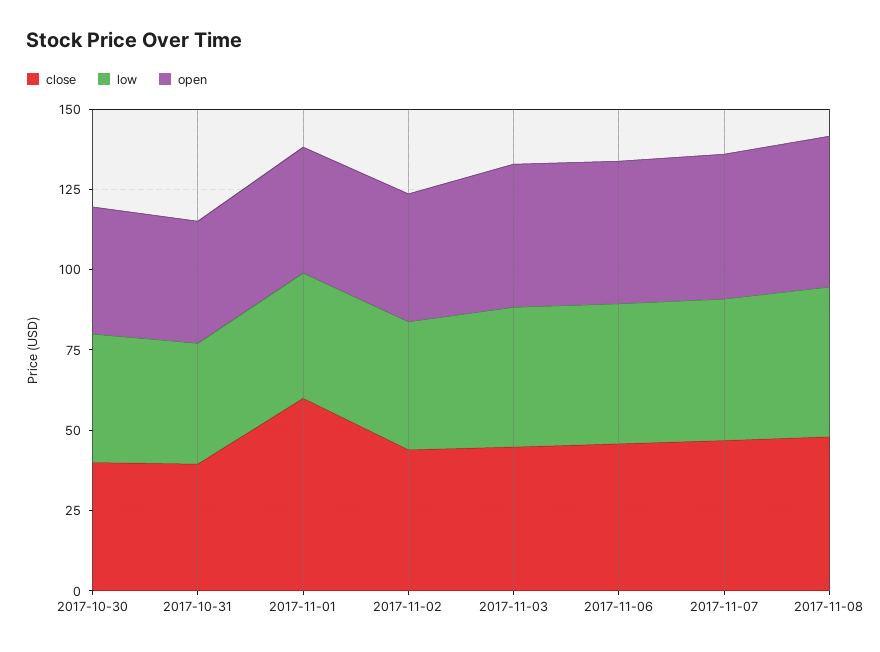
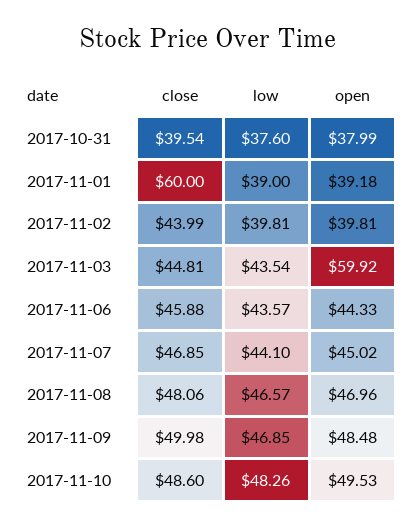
close, 2017-10-30: 40 -> none
low, 2017-10-30: 40 -> none
open, 2017-10-30: 40 -> none
open, 2017-11-03: 45 -> 59.92
close, 2017-11-09: none -> 49.98
low, 2017-11-09: none -> 46.85
open, 2017-11-09: none -> 48.48
close, 2017-11-10: none -> 48.6
low, 2017-11-10: none -> 48.26
open, 2017-11-10: none -> 49.53

